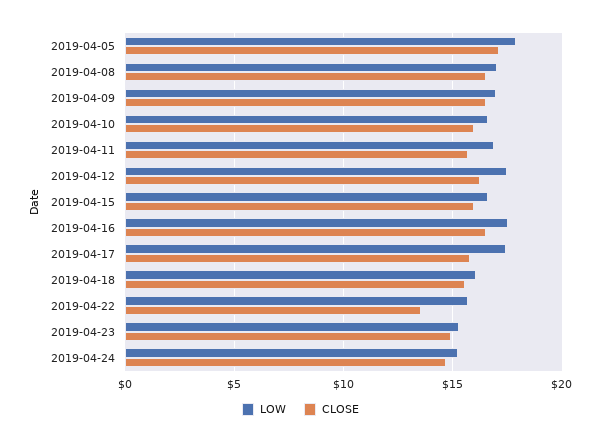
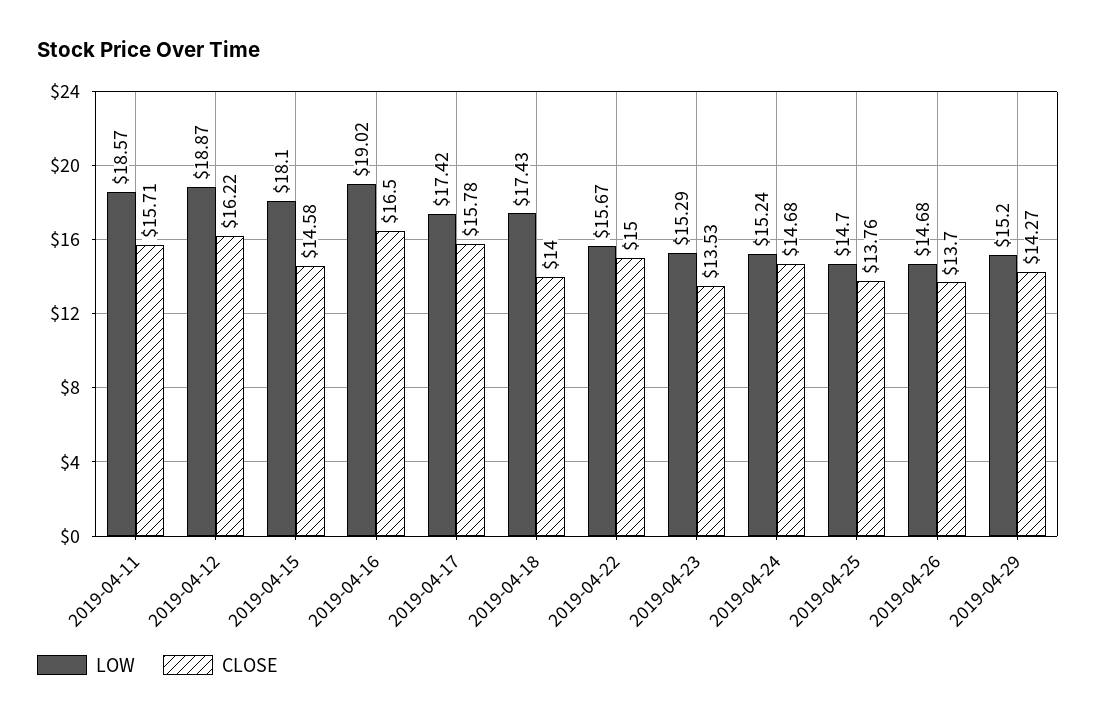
LOW, 2019-04-05: 18 -> none
CLOSE, 2019-04-05: 17 -> none
LOW, 2019-04-08: 17 -> none
CLOSE, 2019-04-08: 16.5 -> none
LOW, 2019-04-09: 17 -> none
CLOSE, 2019-04-09: 16.5 -> none
LOW, 2019-04-10: 16.5 -> none
CLOSE, 2019-04-10: 16 -> none
LOW, 2019-04-11: 17 -> 18.57
LOW, 2019-04-12: 17.5 -> 18.87
LOW, 2019-04-15: 16.5 -> 18.1
CLOSE, 2019-04-15: 16 -> 14.58
LOW, 2019-04-16: 17.5 -> 19.02
LOW, 2019-04-18: 16 -> 17.43
CLOSE, 2019-04-18: 15.5 -> 14
CLOSE, 2019-04-22: 13.5 -> 15
CLOSE, 2019-04-23: 15 -> 13.53
LOW, 2019-04-25: none -> 14.7
CLOSE, 2019-04-25: none -> 13.76
LOW, 2019-04-26: none -> 14.68
CLOSE, 2019-04-26: none -> 13.7
LOW, 2019-04-29: none -> 15.2
CLOSE, 2019-04-29: none -> 14.27

